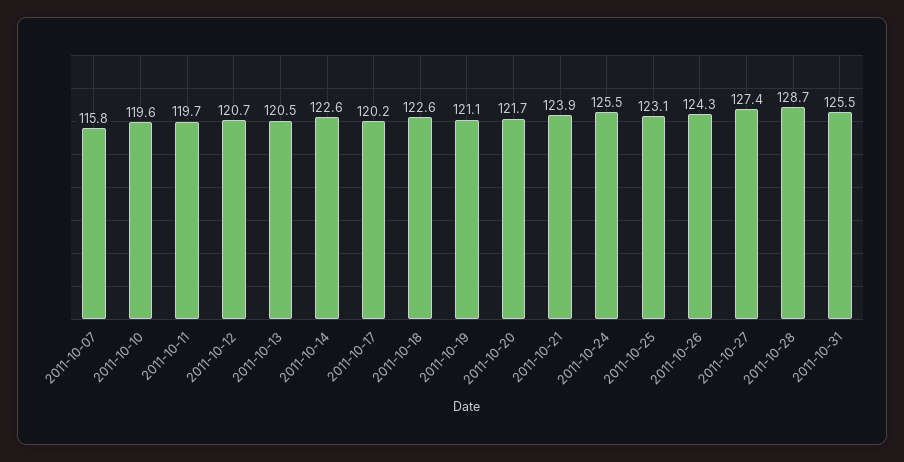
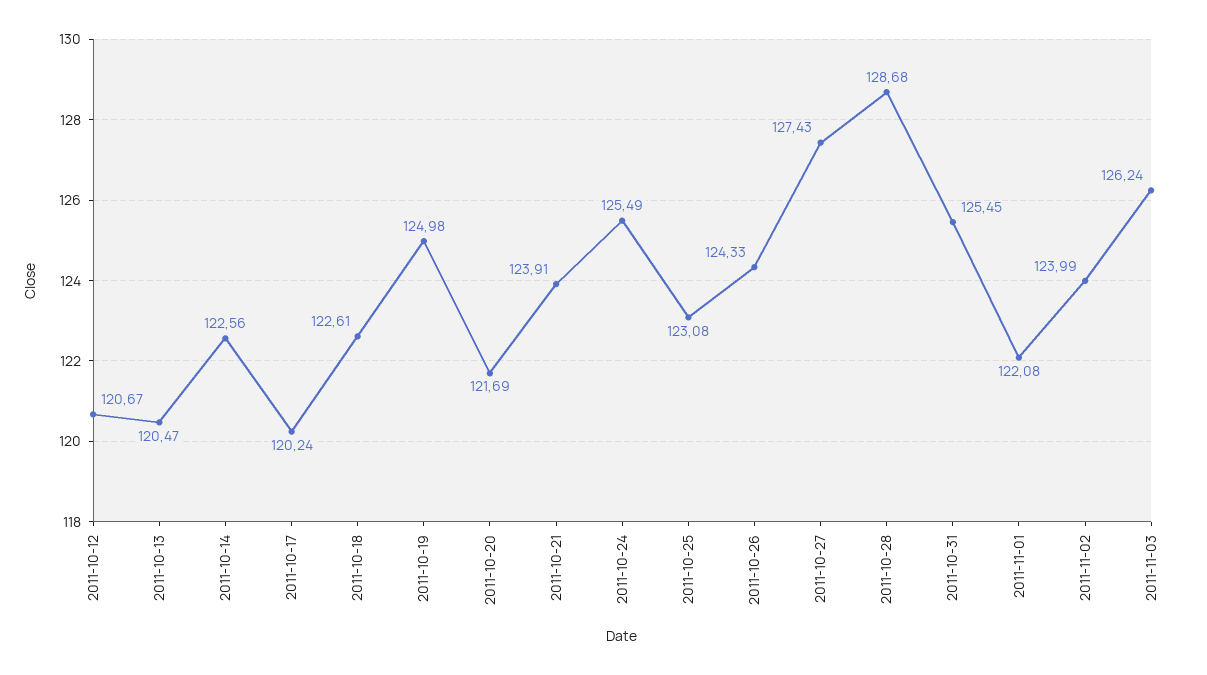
2011-10-07: 115.8 -> none
2011-10-10: 119.6 -> none
2011-10-11: 119.7 -> none
2011-10-19: 121.1 -> 124.98
2011-11-01: none -> 122.08
2011-11-02: none -> 123.99
2011-11-03: none -> 126.24

